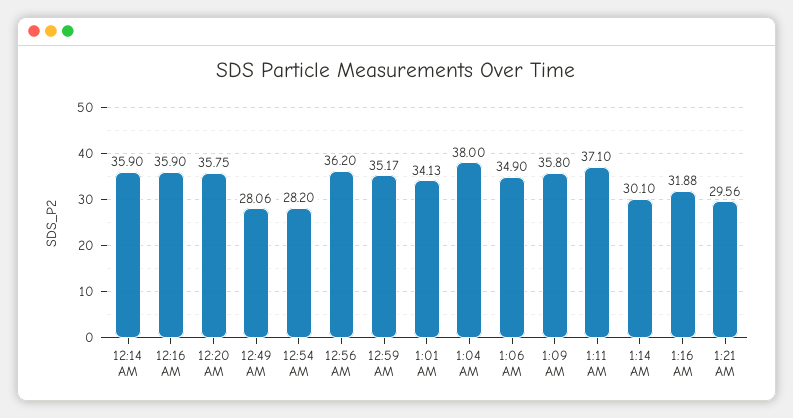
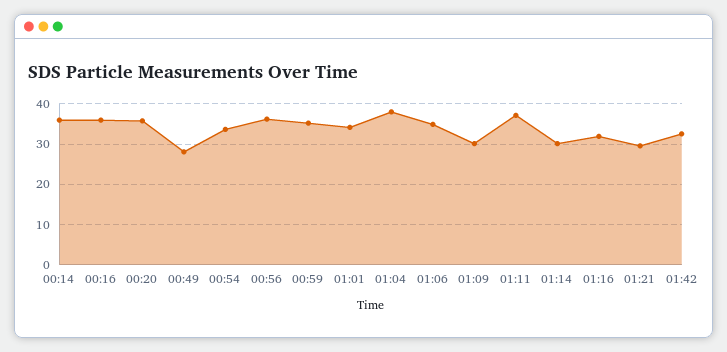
12:54 AM: 28.2 -> 34
1:09 AM: 35.8 -> 30
01:42: none -> 32

